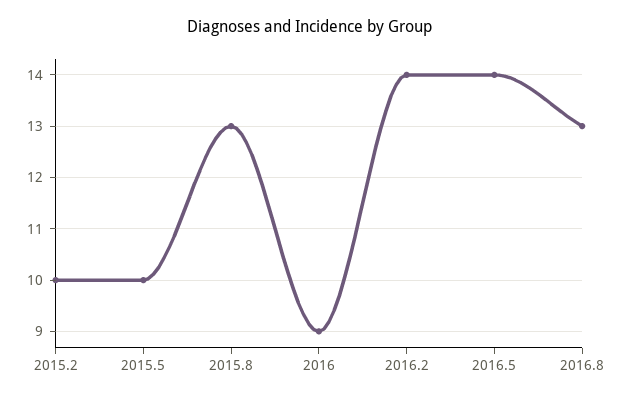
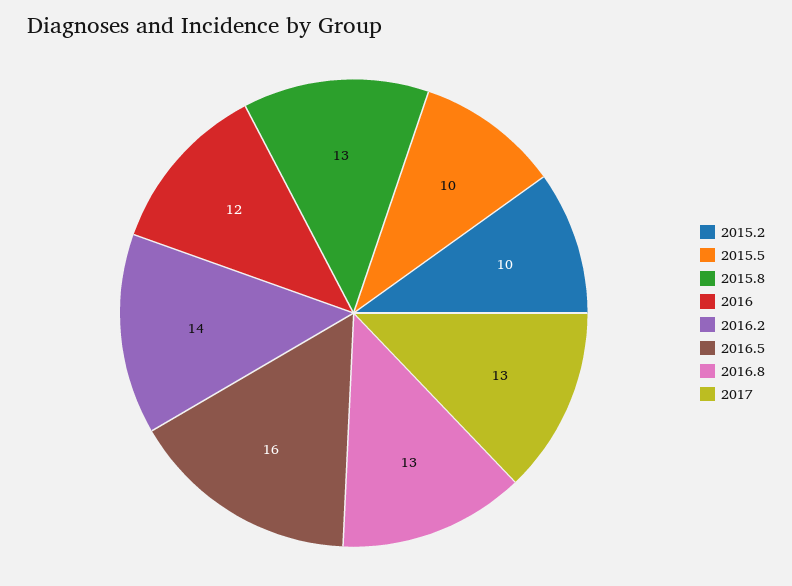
2016: 9 -> 12
2016.5: 14 -> 16
2017: none -> 13

